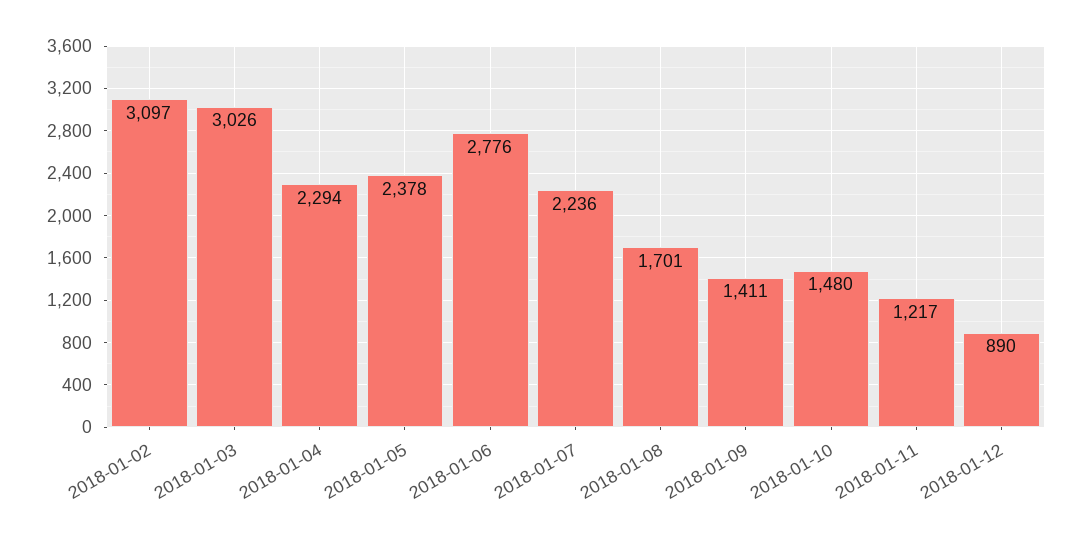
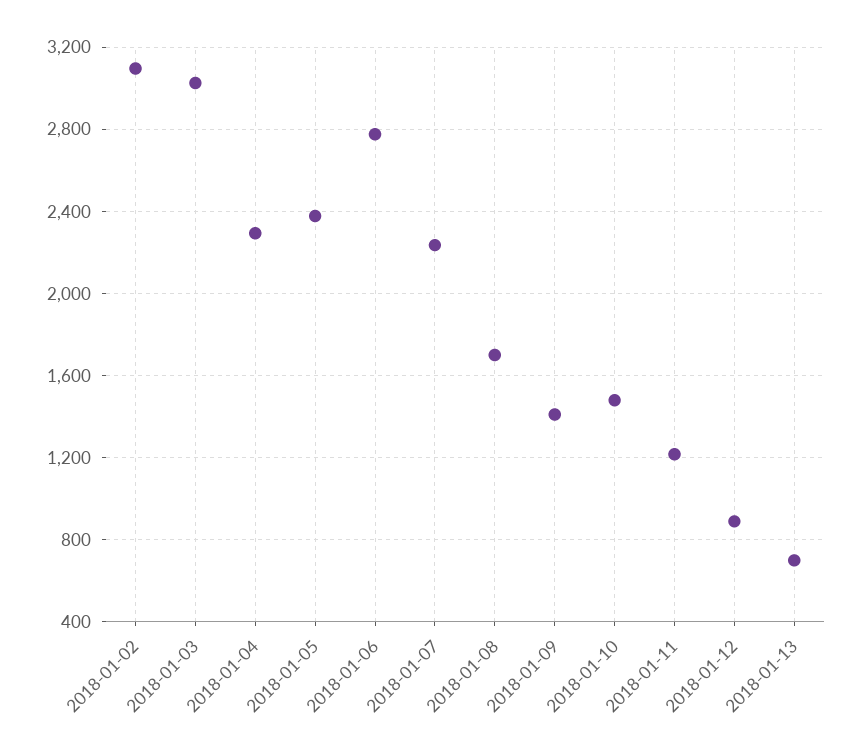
2018-01-13: none -> 700

